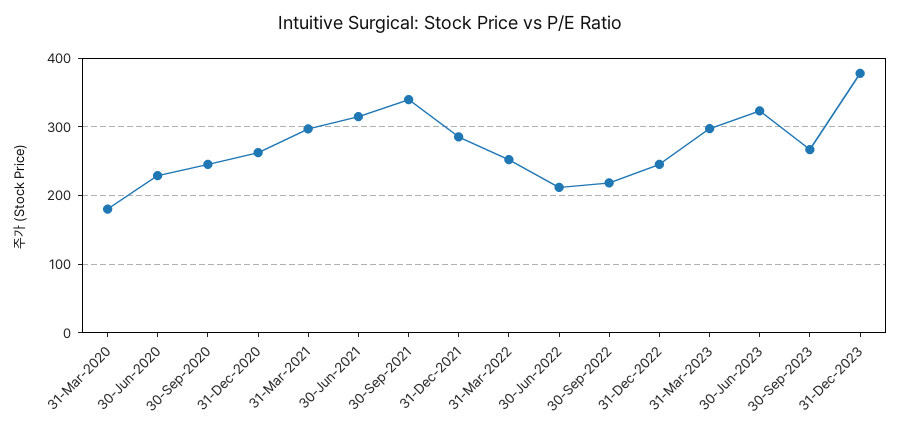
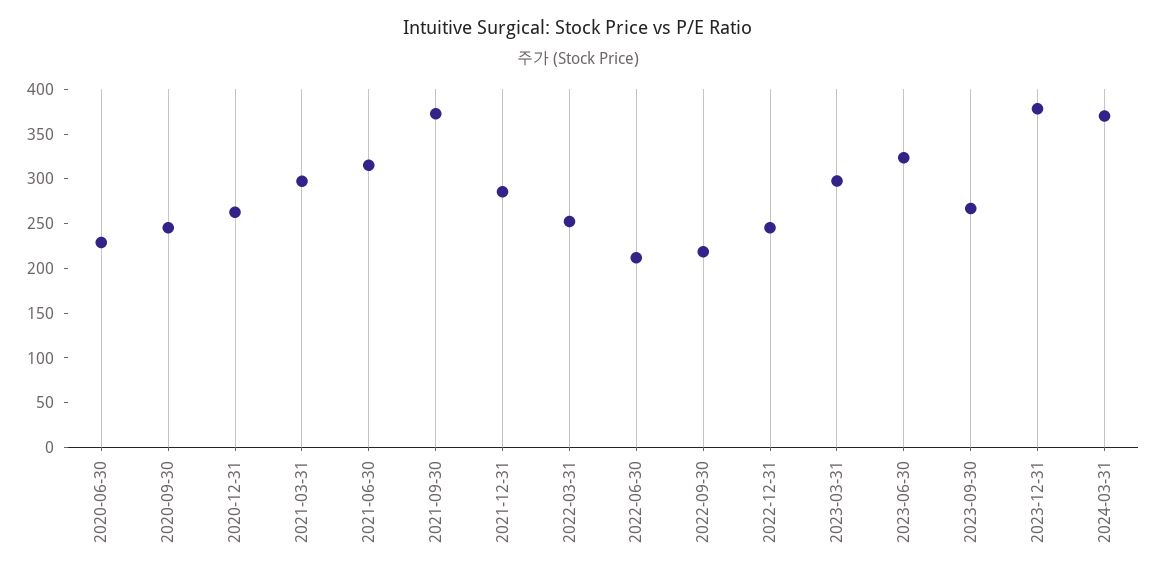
31-Mar-2020: 180 -> none
30-Sep-2021: 340 -> 370
2024-03-31: none -> 370

